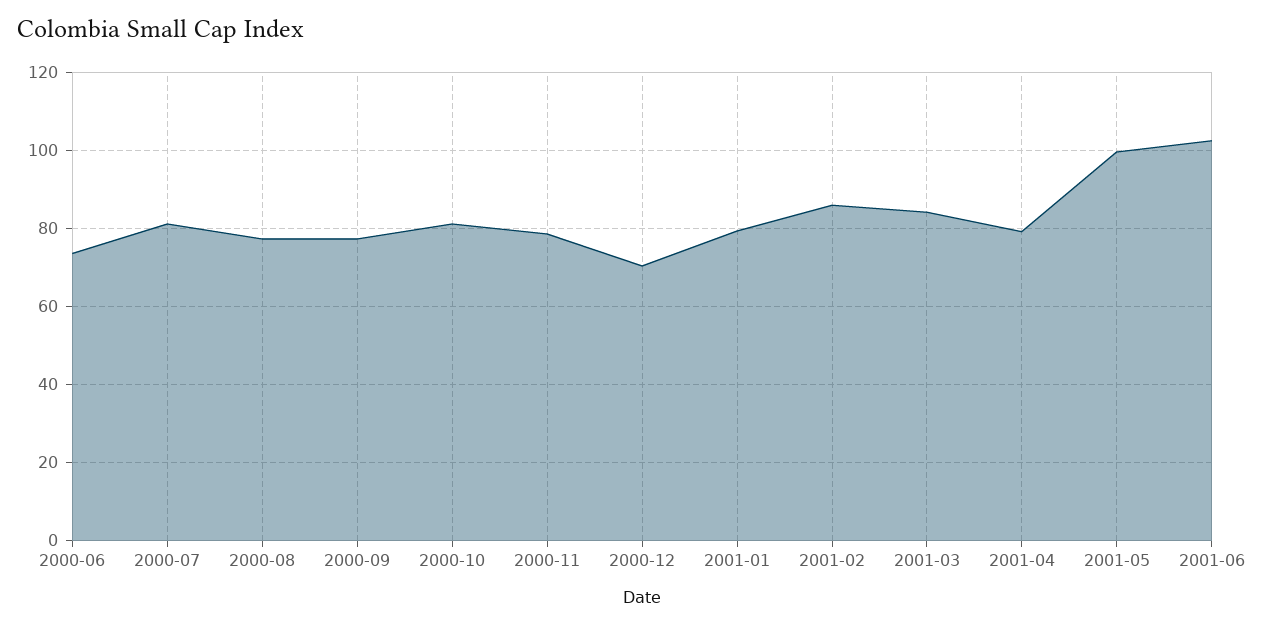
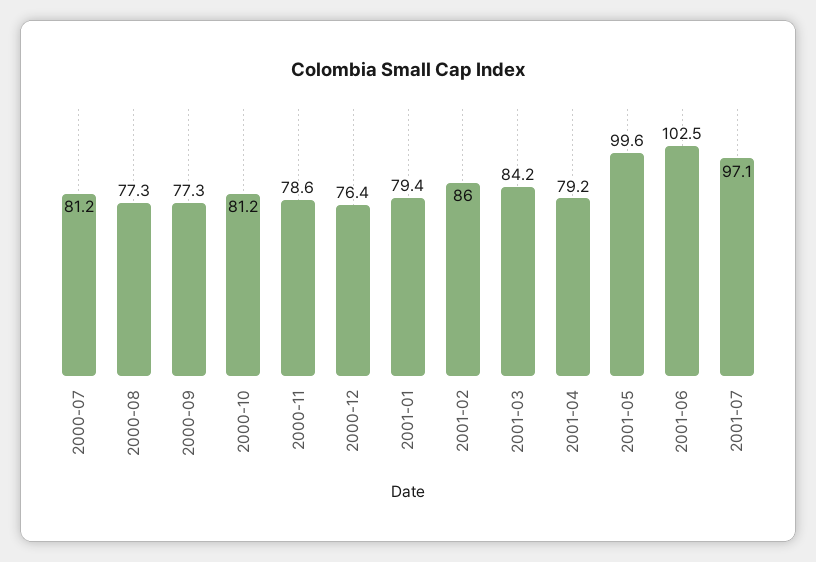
2000-06: 74 -> none
2000-12: 70 -> 76.4
2001-07: none -> 97.1

